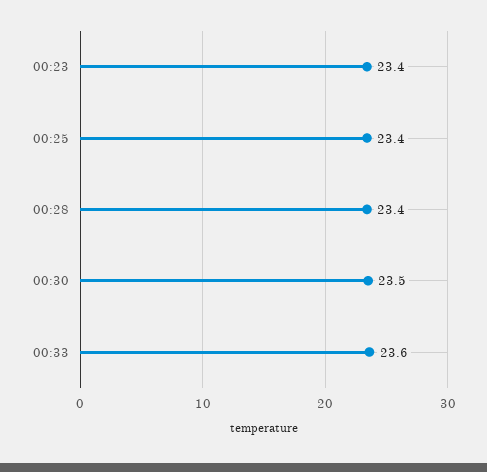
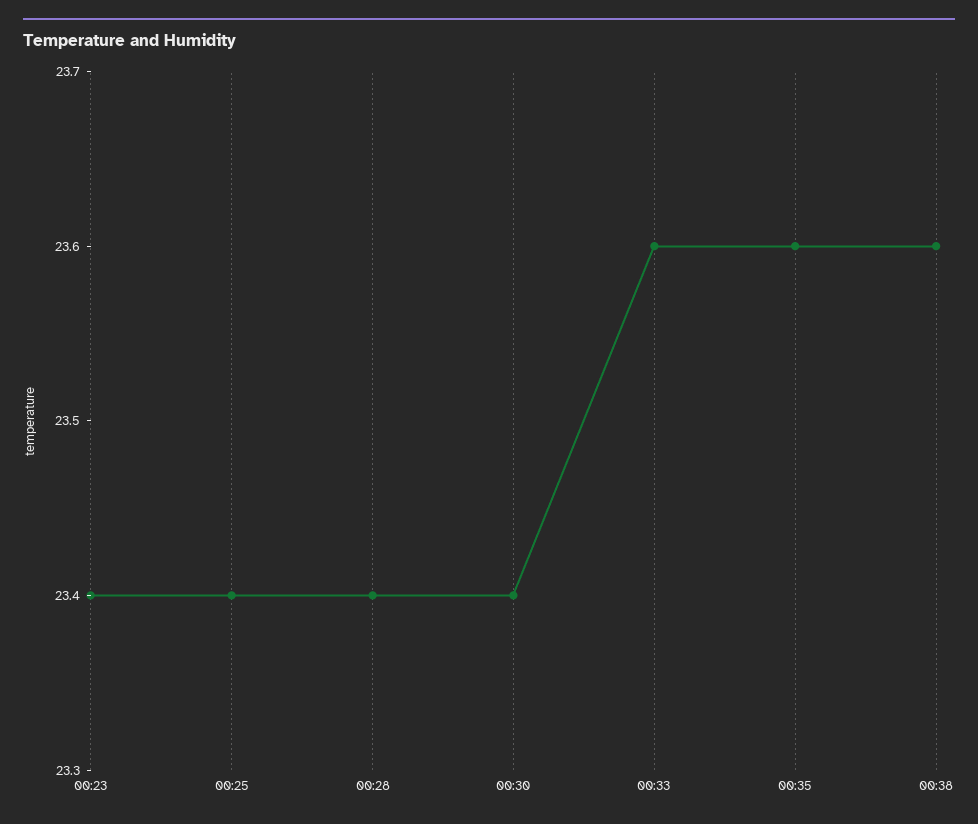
00:30: 23.5 -> 23.4
00:35: none -> 23.6
00:38: none -> 23.6

